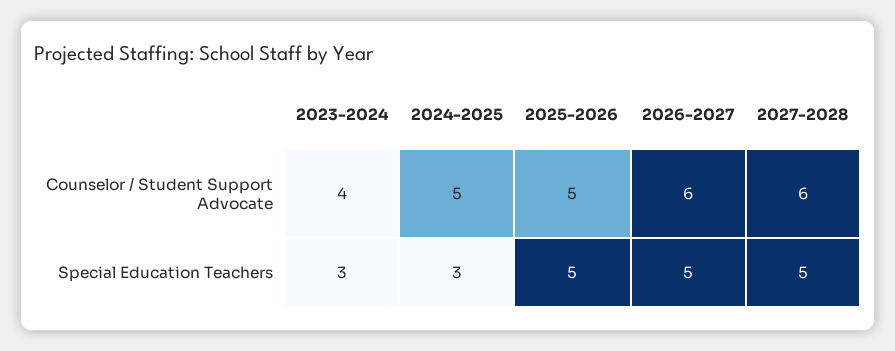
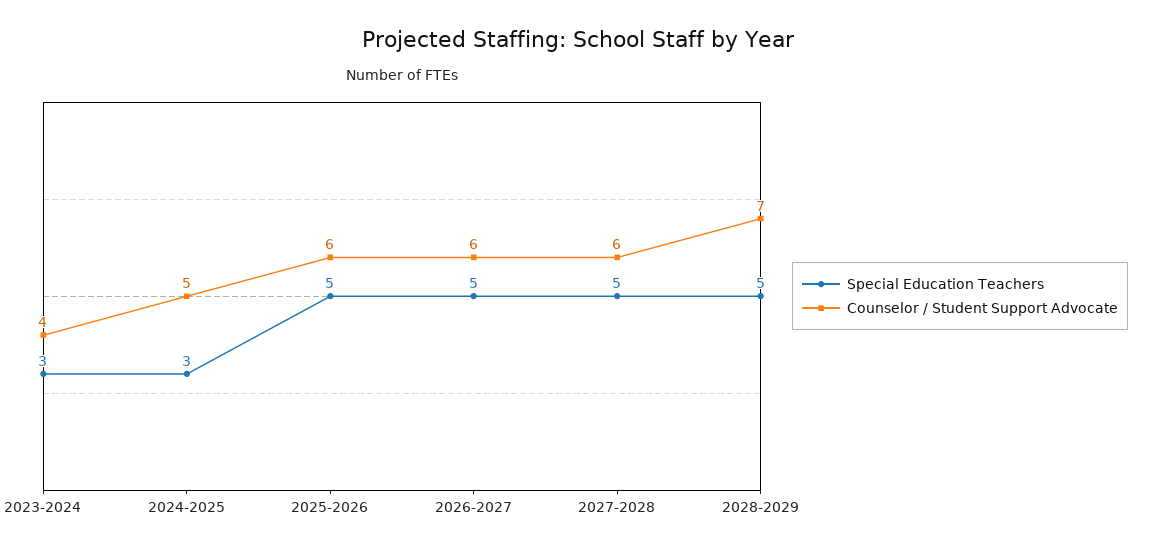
Counselor / Student Support Advocate, 2025-2026: 5 -> 6
Special Education Teachers, 2028-2029: none -> 5
Counselor / Student Support Advocate, 2028-2029: none -> 7

